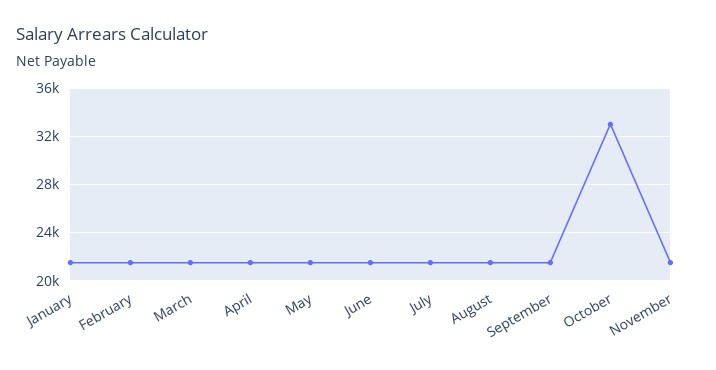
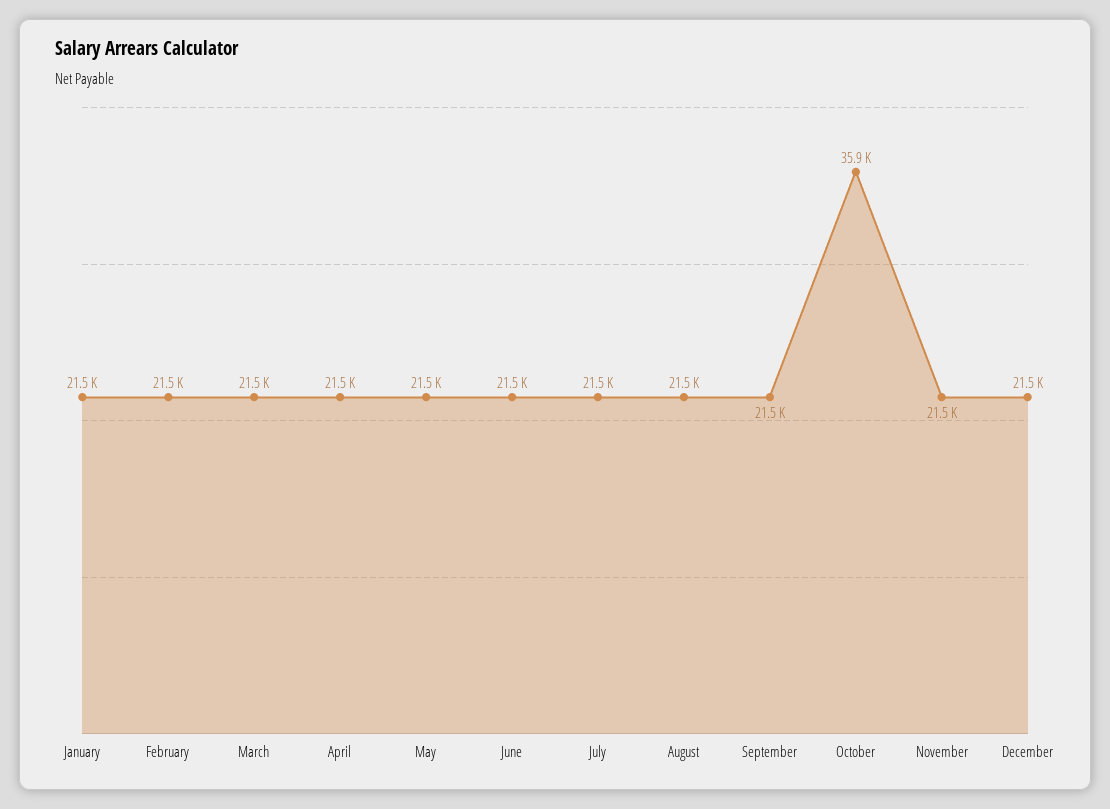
October: 33000 -> 35900
December: none -> 21500

